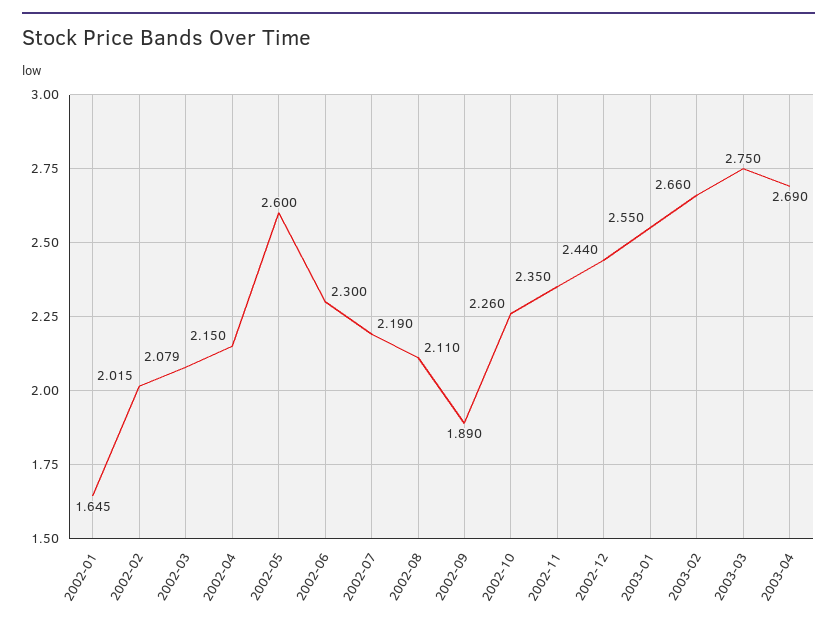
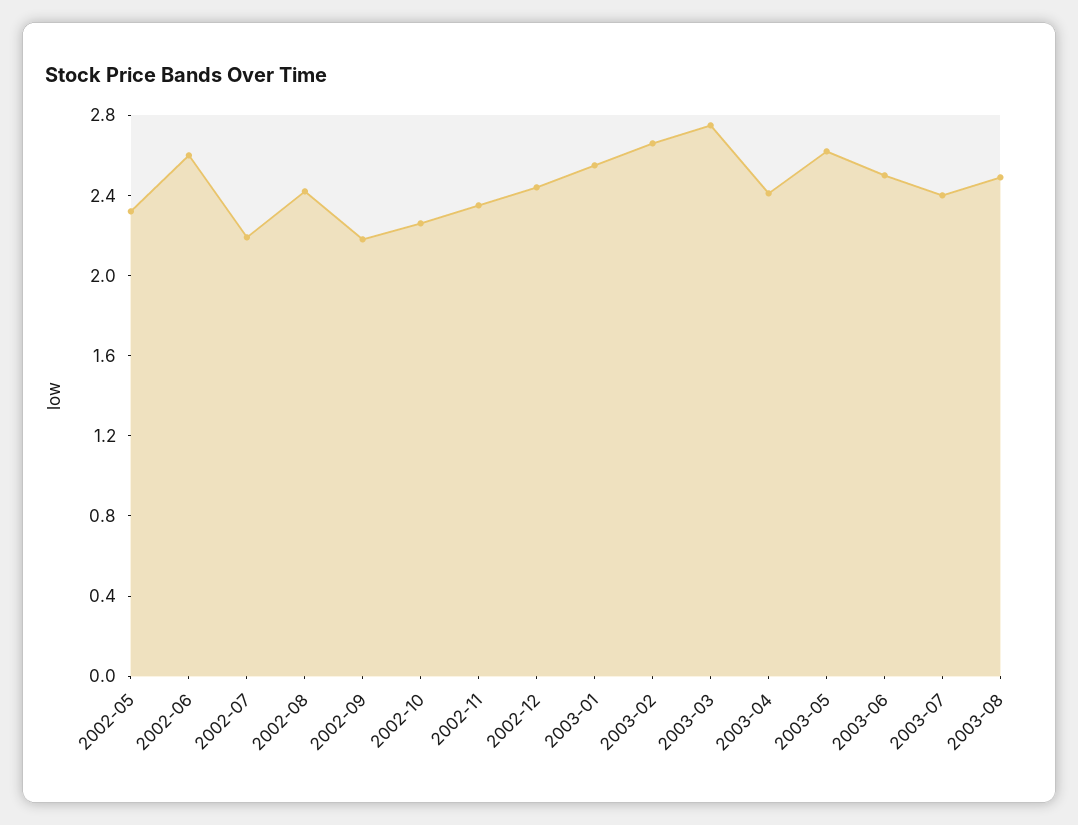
2002-01: 1.645 -> none
2002-02: 2.015 -> none
2002-03: 2.079 -> none
2002-04: 2.15 -> none
2002-05: 2.6 -> 2.3
2002-06: 2.3 -> 2.6
2002-08: 2.11 -> 2.4
2002-09: 1.89 -> 2.2
2003-04: 2.69 -> 2.4
2003-05: none -> 2.6
2003-06: none -> 2.5
2003-07: none -> 2.4
2003-08: none -> 2.5

